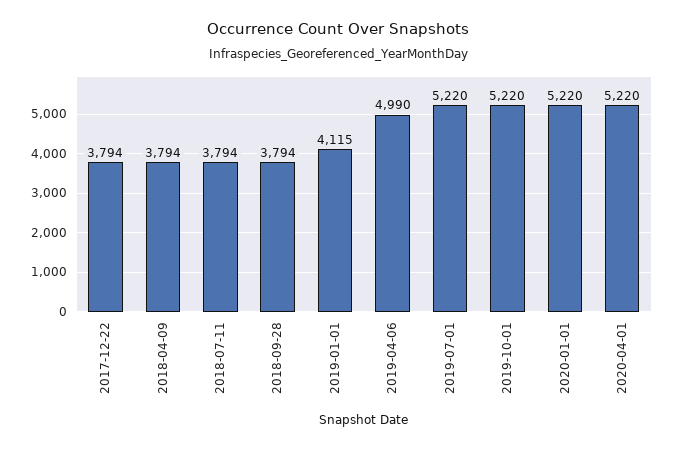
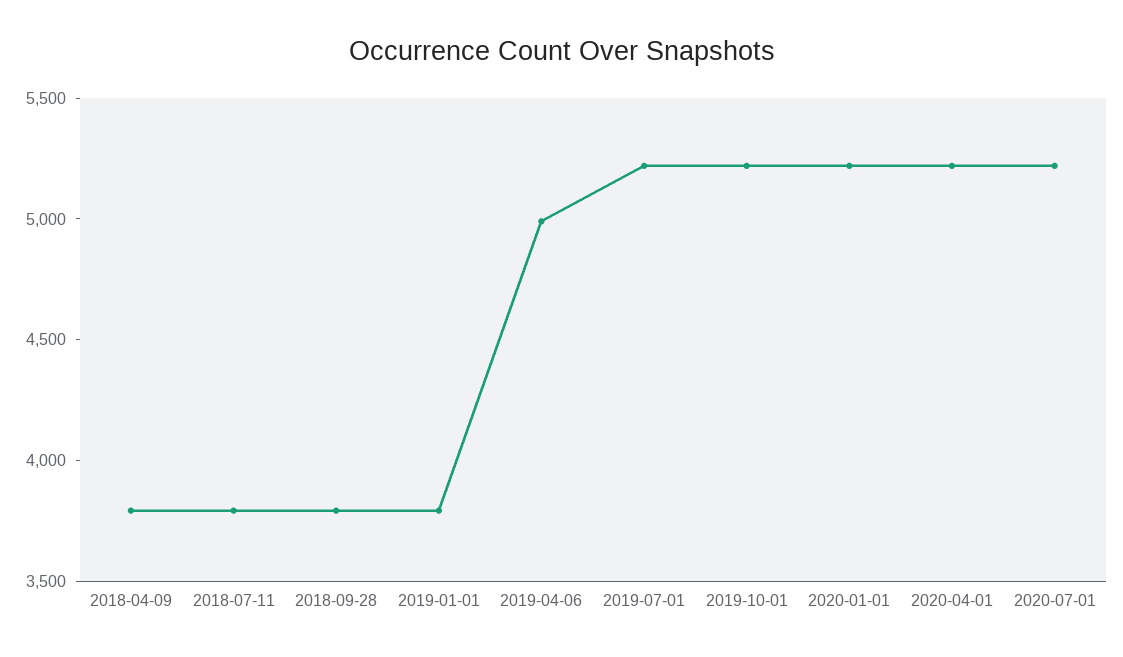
2017-12-22: 3794 -> none
2019-01-01: 4115 -> 3800
2020-07-01: none -> 5200

